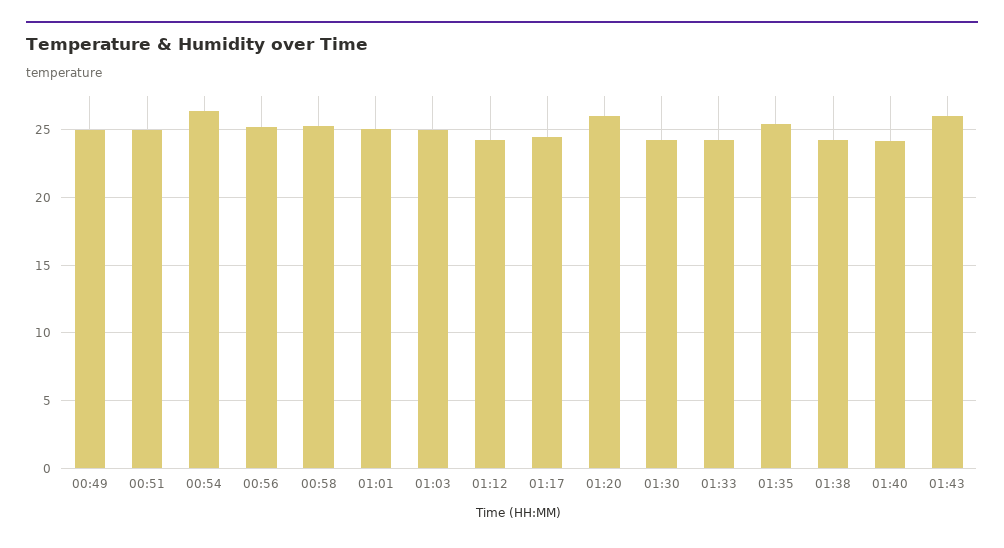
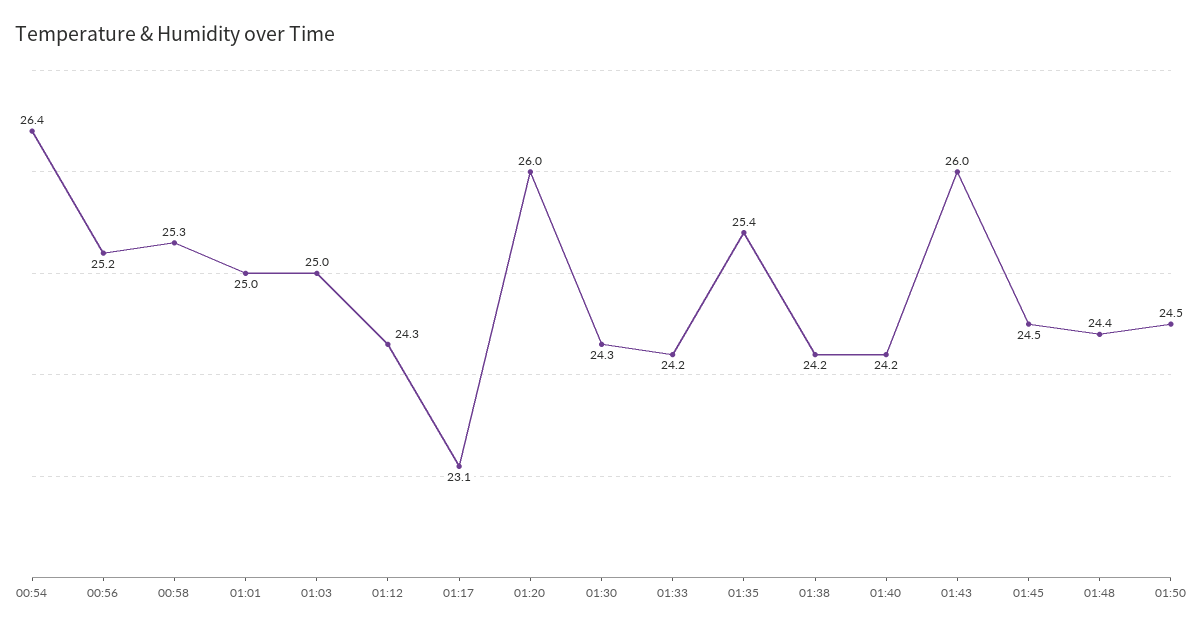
00:49: 25 -> none
00:51: 25 -> none
01:17: 24.5 -> 23.1
01:45: none -> 24.5
01:48: none -> 24.4
01:50: none -> 24.5

